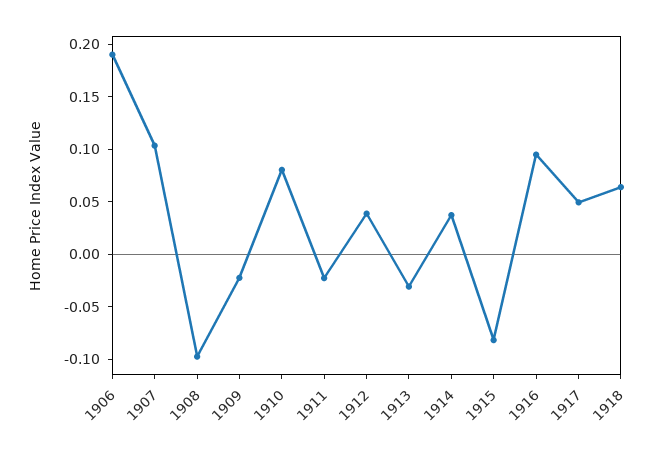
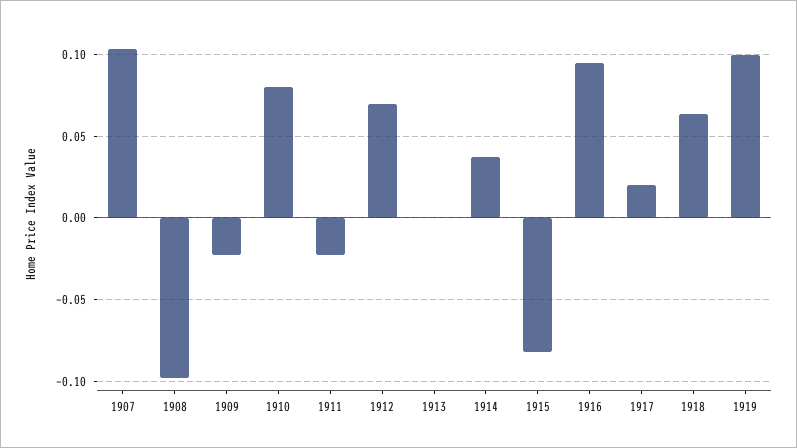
1906: 0.19 -> none
1912: 0.04 -> 0.07
1913: -0.03 -> 0
1917: 0.05 -> 0.02
1919: none -> 0.1

